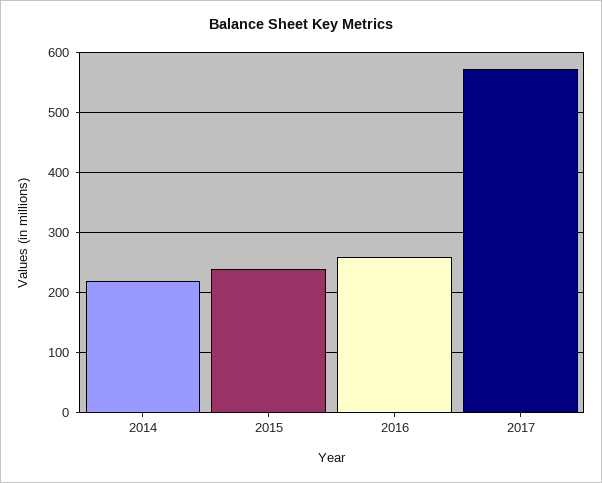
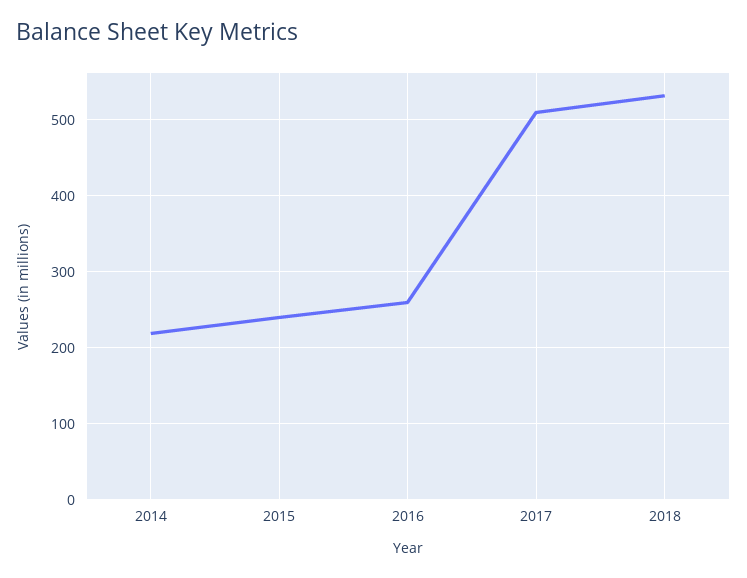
2017: 570 -> 510
2018: none -> 530

